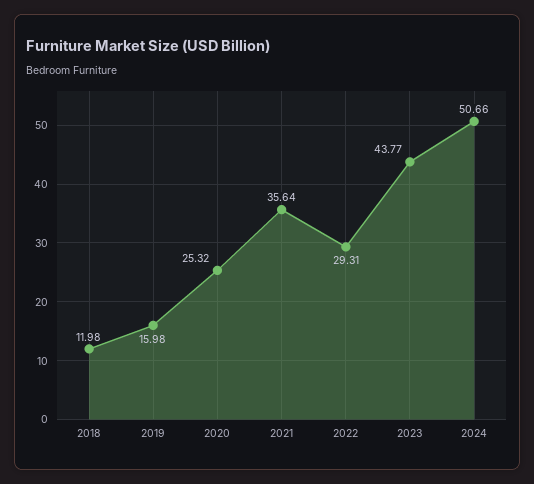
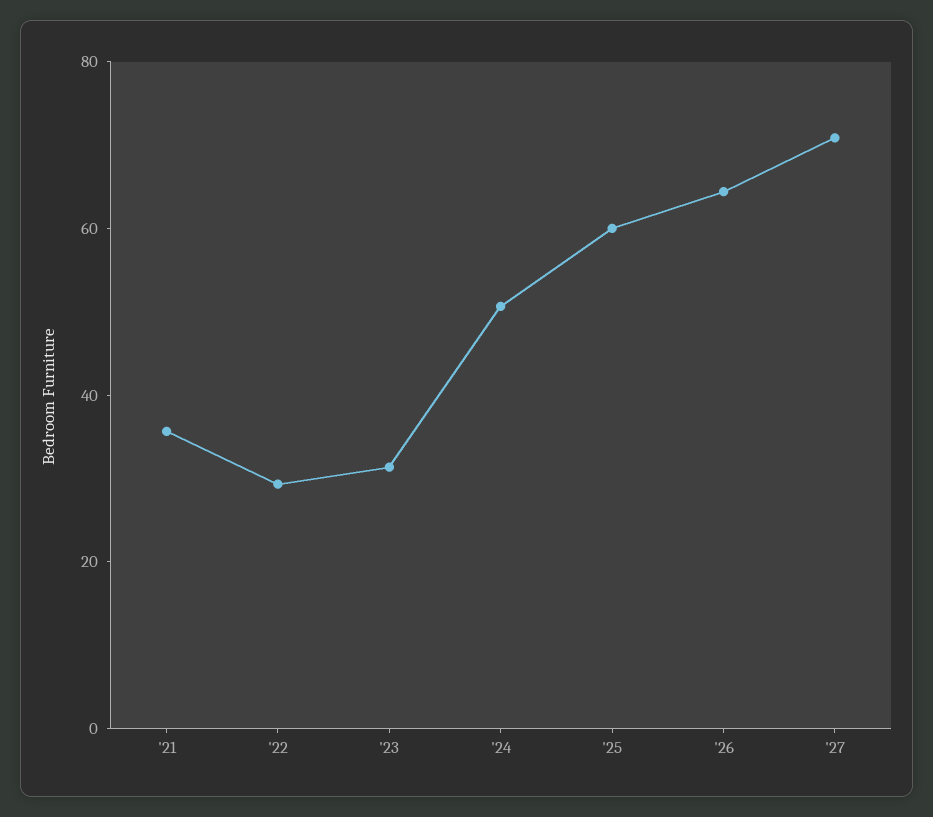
2018: 11.98 -> none
2019: 15.98 -> none
2020: 25.32 -> none
2023: 43.77 -> 30
'25: none -> 60
'26: none -> 65
'27: none -> 70

